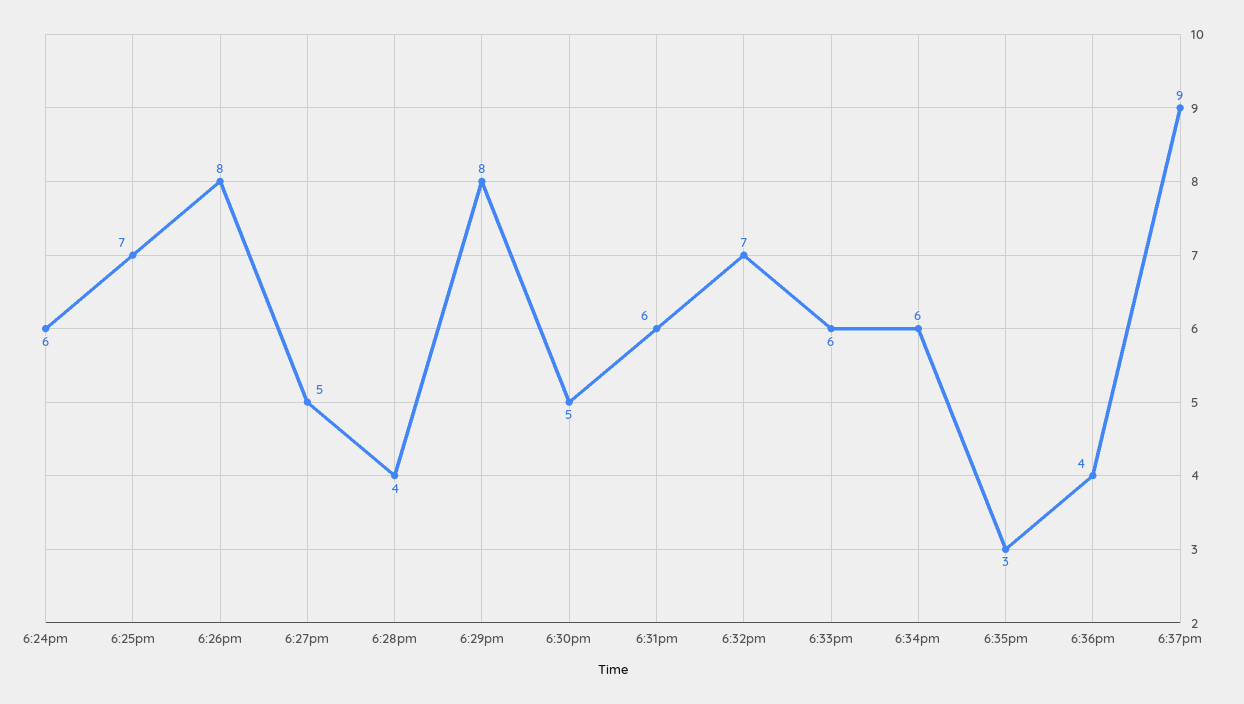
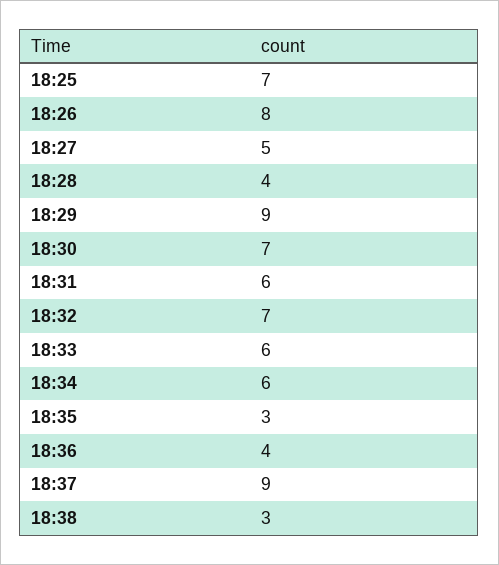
6:24pm: 6 -> none
6:29pm: 8 -> 9
6:30pm: 5 -> 7
18:38: none -> 3

